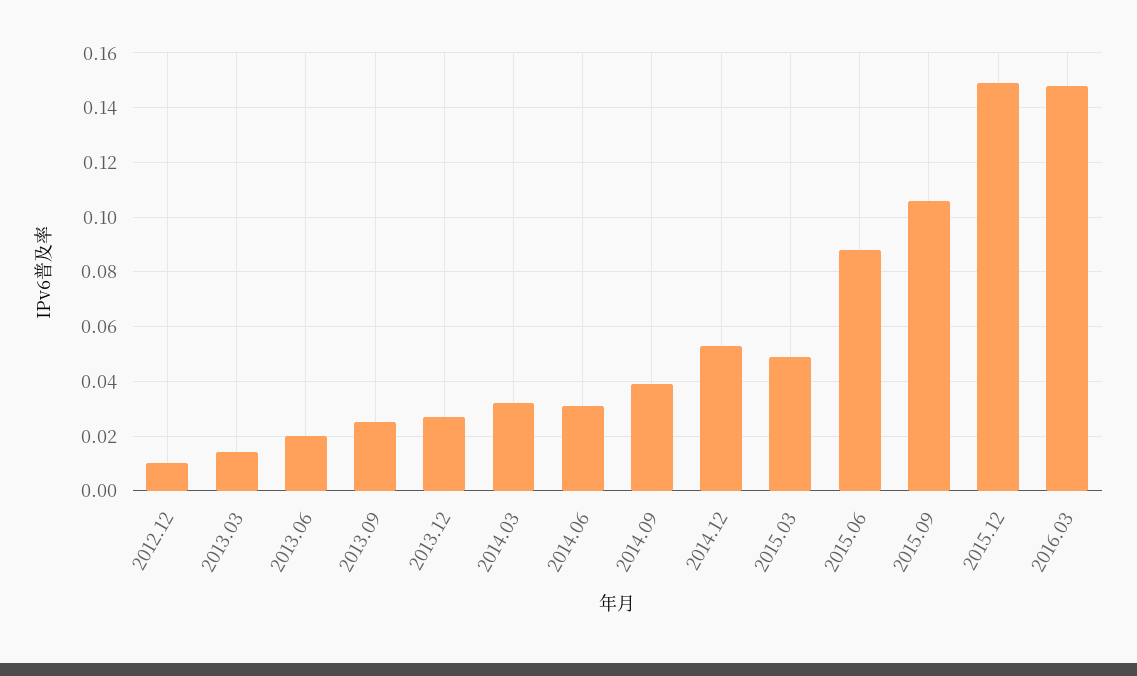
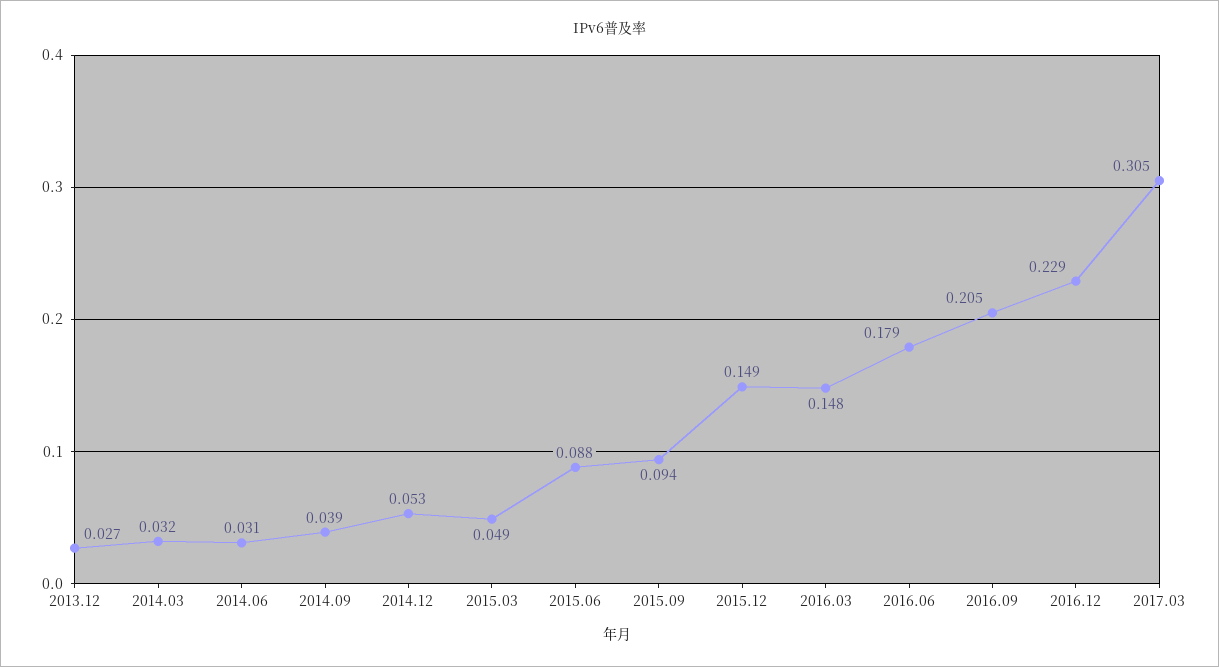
2012.12: 0.01 -> none
2013.03: 0.015 -> none
2013.06: 0.02 -> none
2013.09: 0.025 -> none
2015.09: 0.105 -> 0.094
2016.06: none -> 0.179
2016.09: none -> 0.205
2016.12: none -> 0.229
2017.03: none -> 0.305

